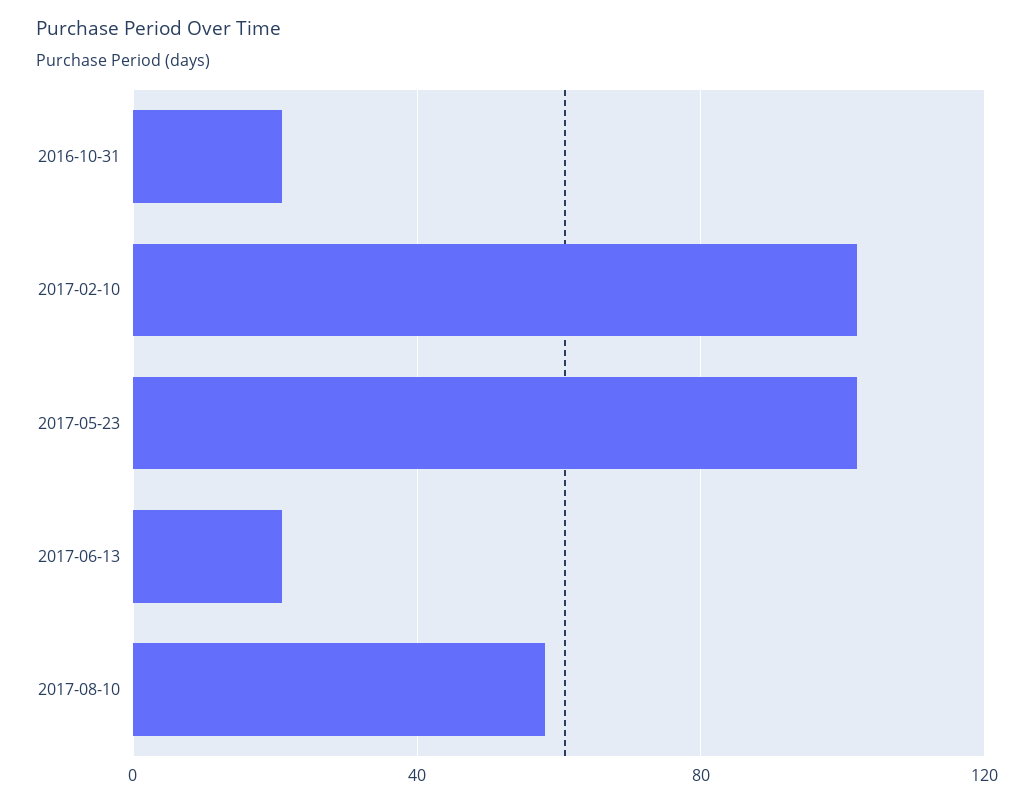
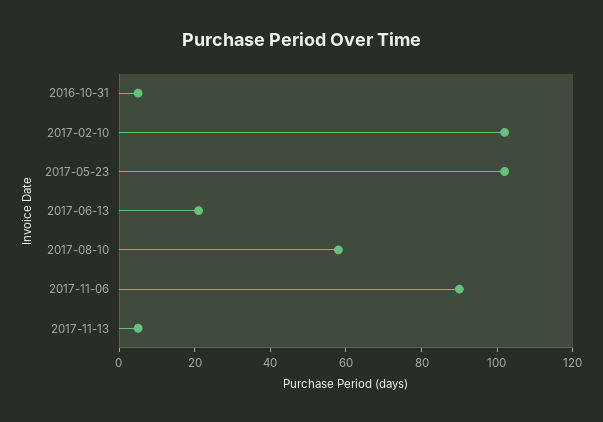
2016-10-31: 20 -> 5
2017-11-06: none -> 90
2017-11-13: none -> 5

